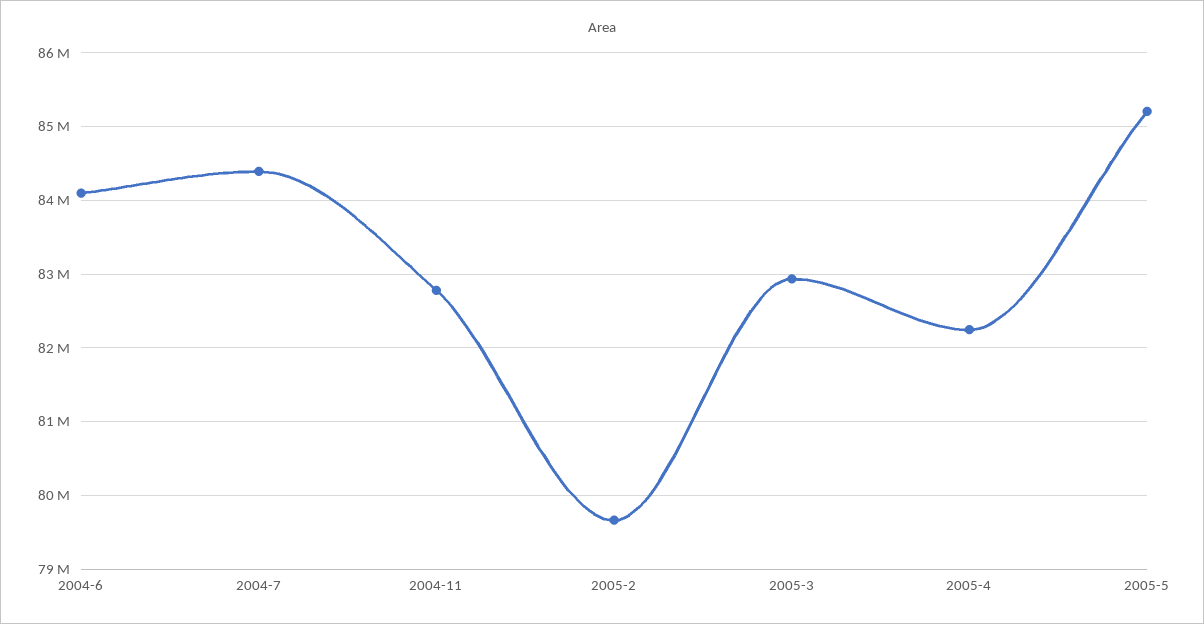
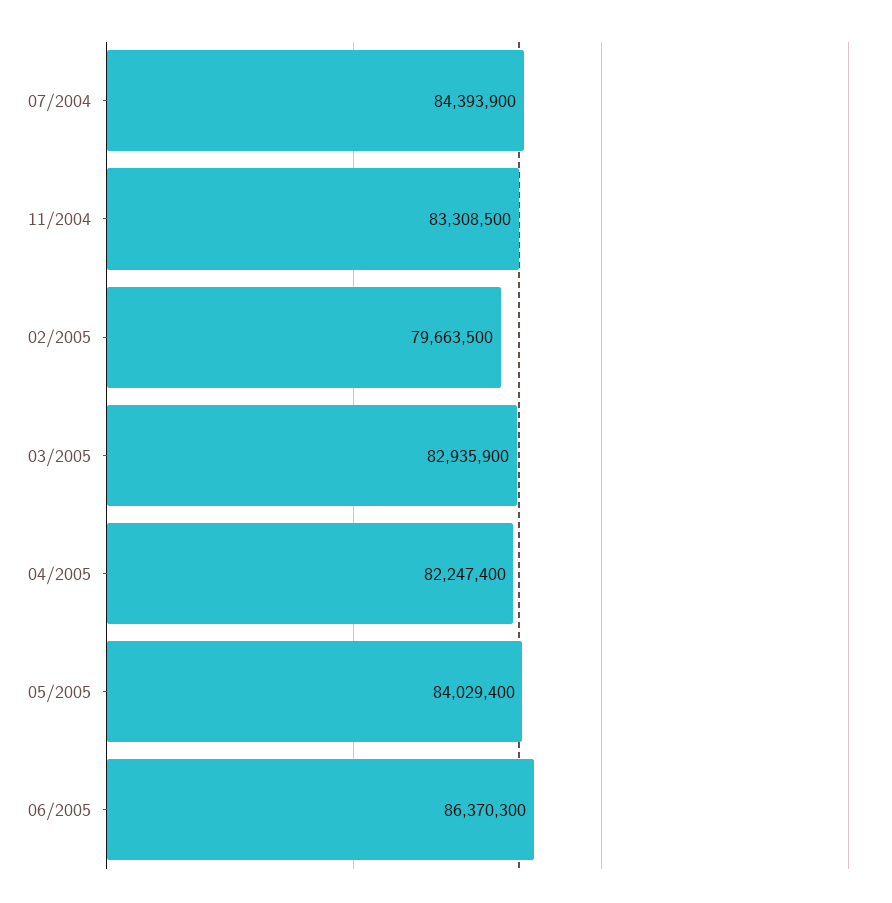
2004-6: 84100000 -> none
2004-11: 82800000 -> 83308500
2005-5: 85200000 -> 84029400
06/2005: none -> 86370300

